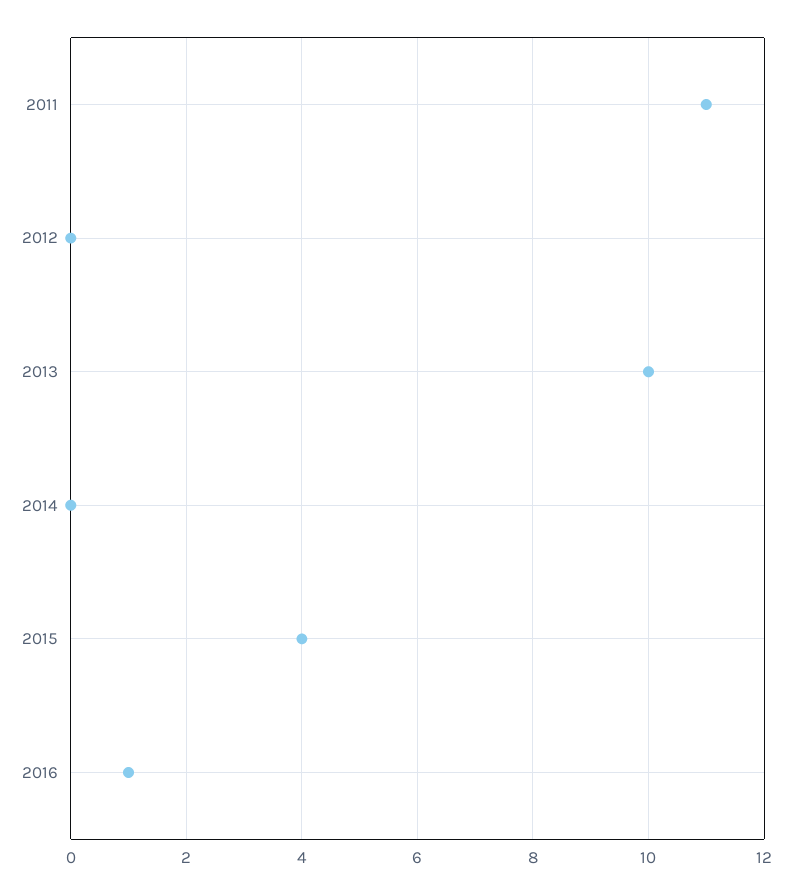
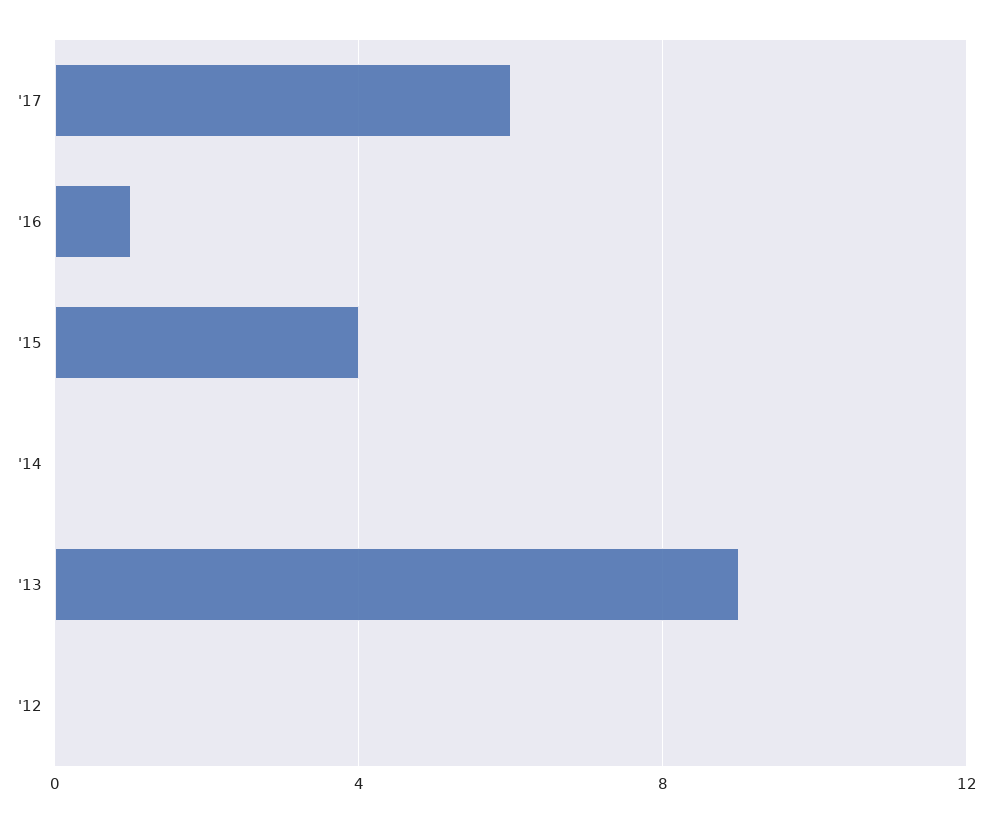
2011: 11 -> none
2013: 10 -> 9
'17: none -> 6

